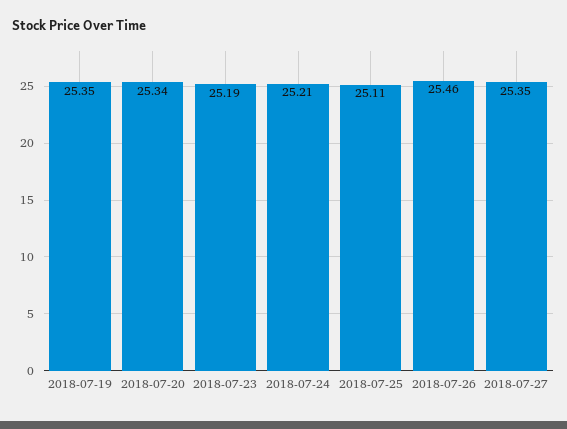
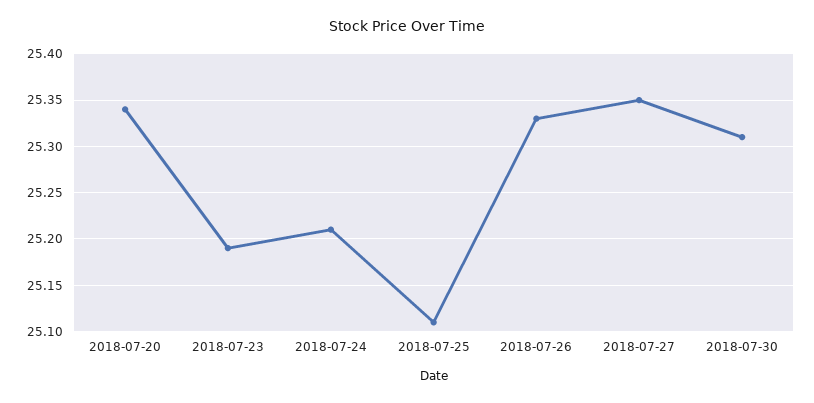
2018-07-19: 25.35 -> none
2018-07-26: 25.46 -> 25.33
2018-07-30: none -> 25.31

